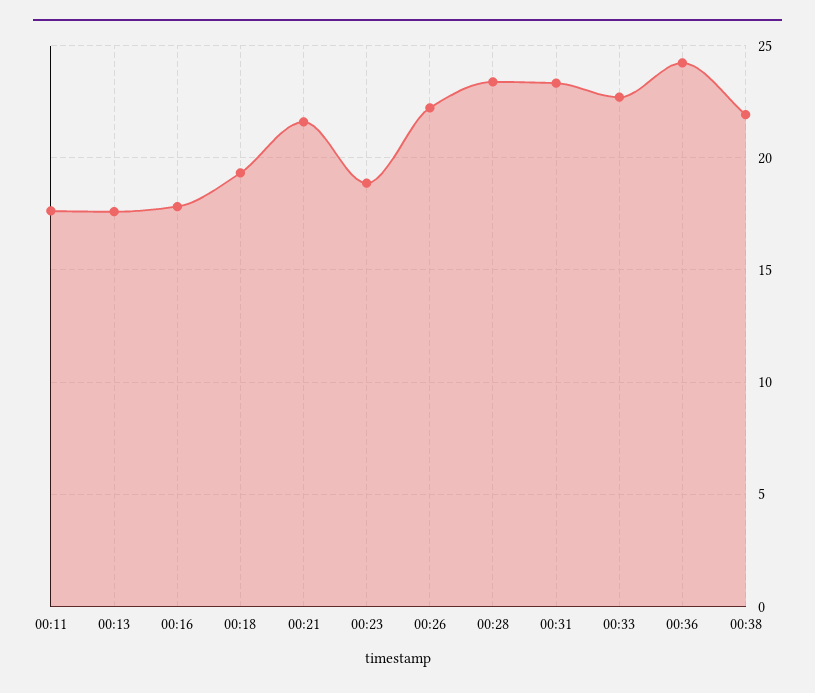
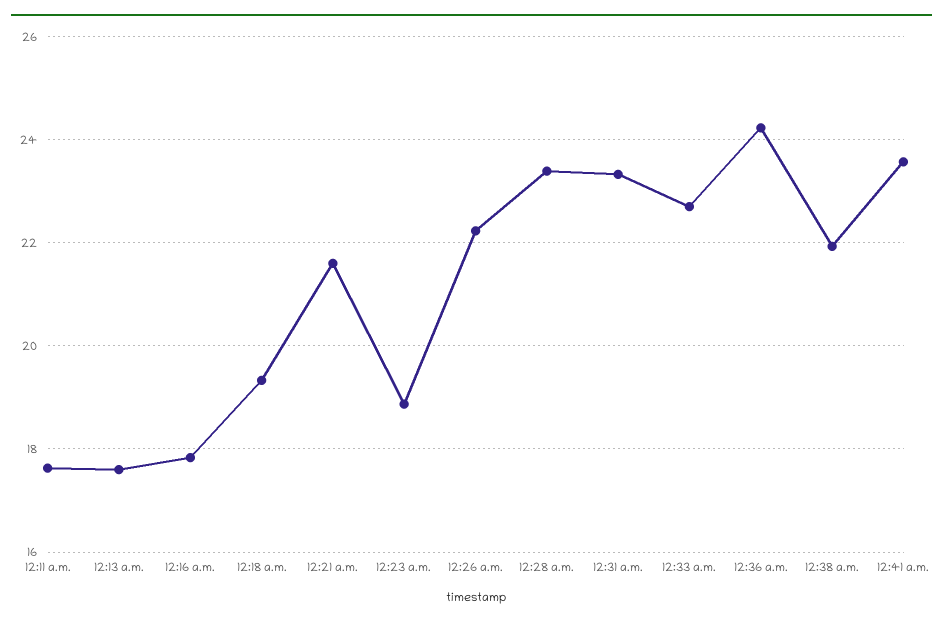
12:41 a.m.: none -> 23.6

